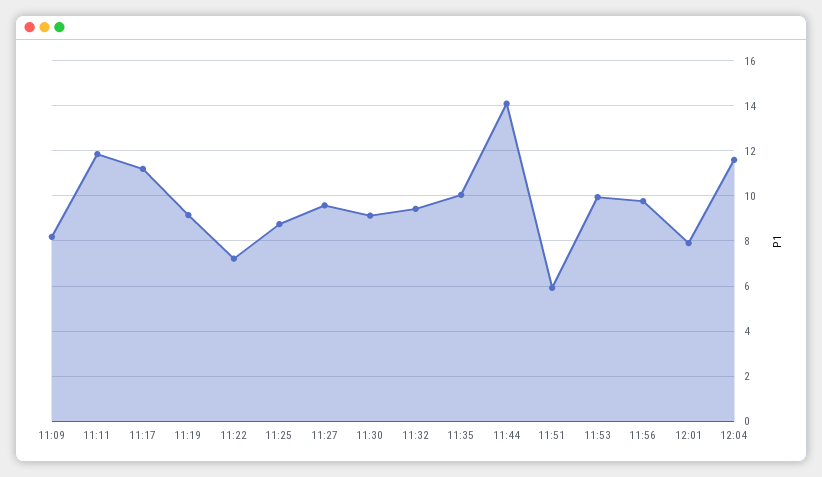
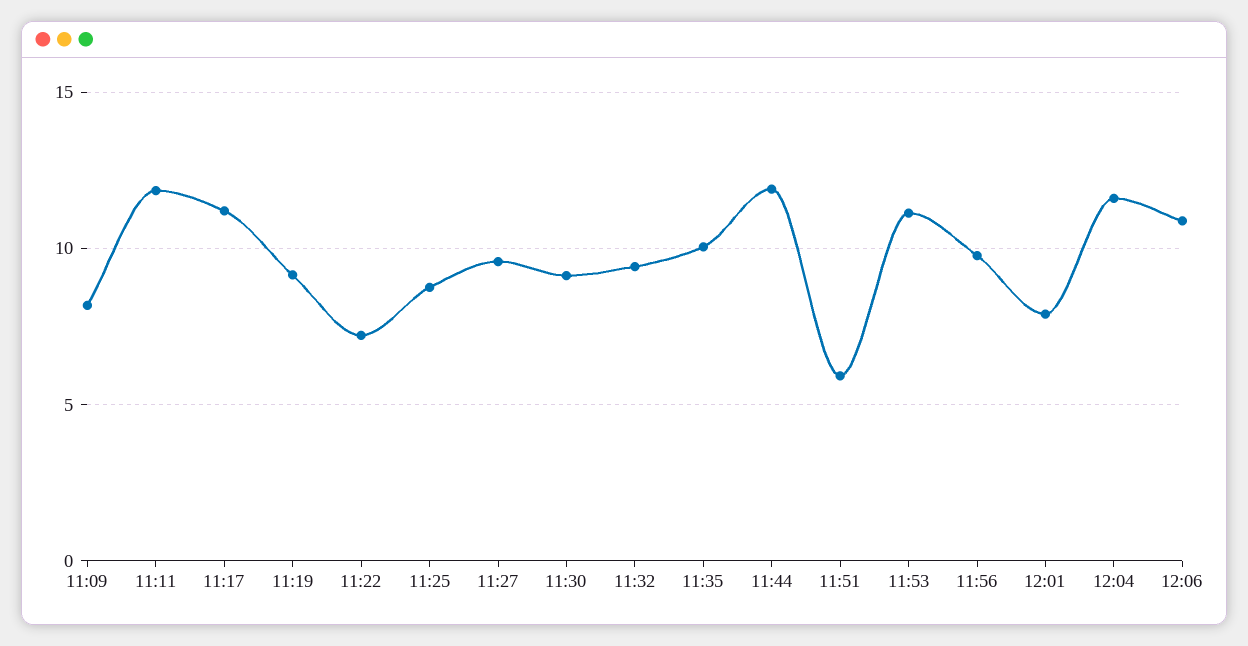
11:44: 14 -> 12
11:53: 10 -> 11
12:06: none -> 11

